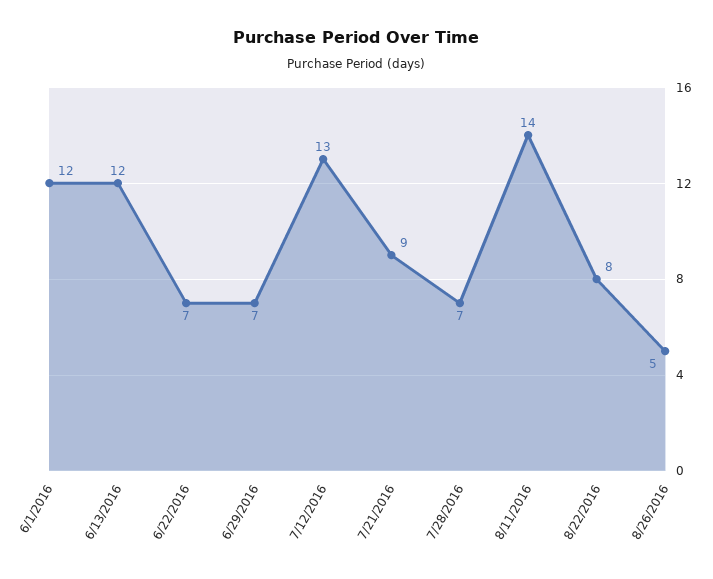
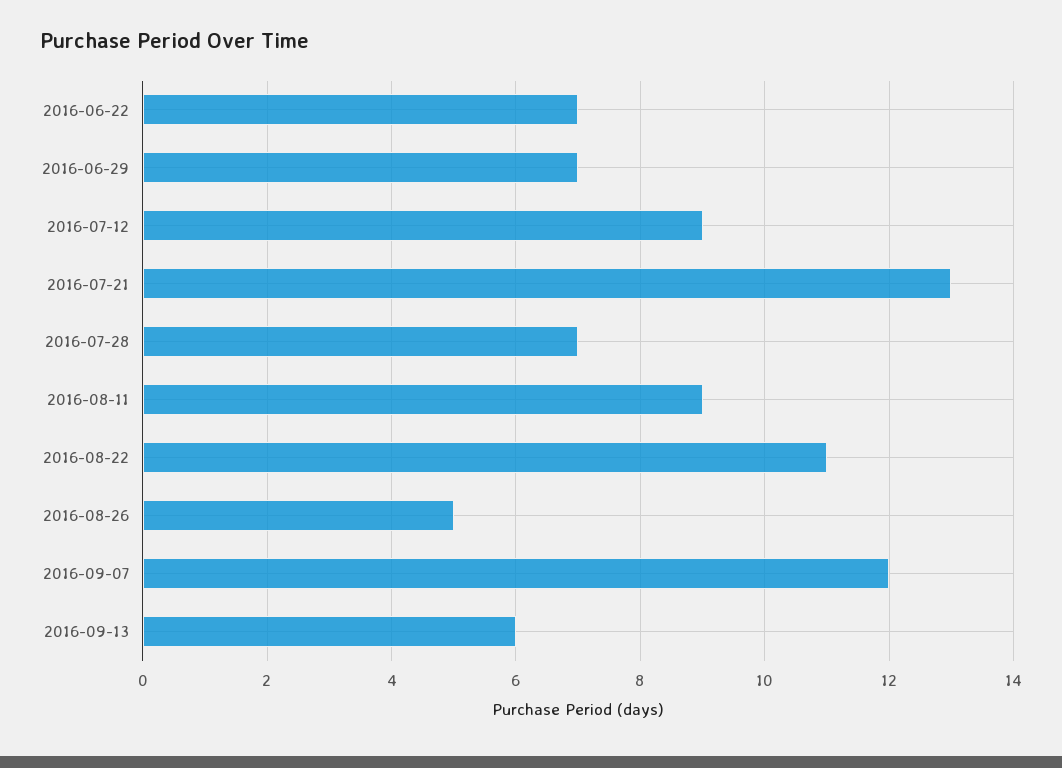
6/1/2016: 12 -> none
6/13/2016: 12 -> none
7/12/2016: 13 -> 9
7/21/2016: 9 -> 13
8/11/2016: 14 -> 9
8/22/2016: 8 -> 11
2016-09-07: none -> 12
2016-09-13: none -> 6

